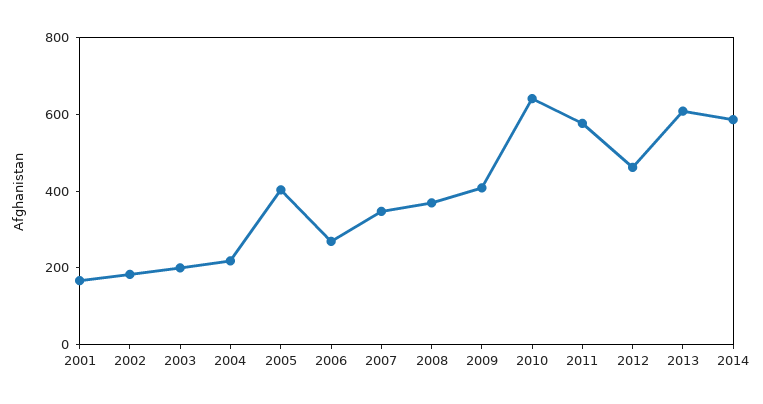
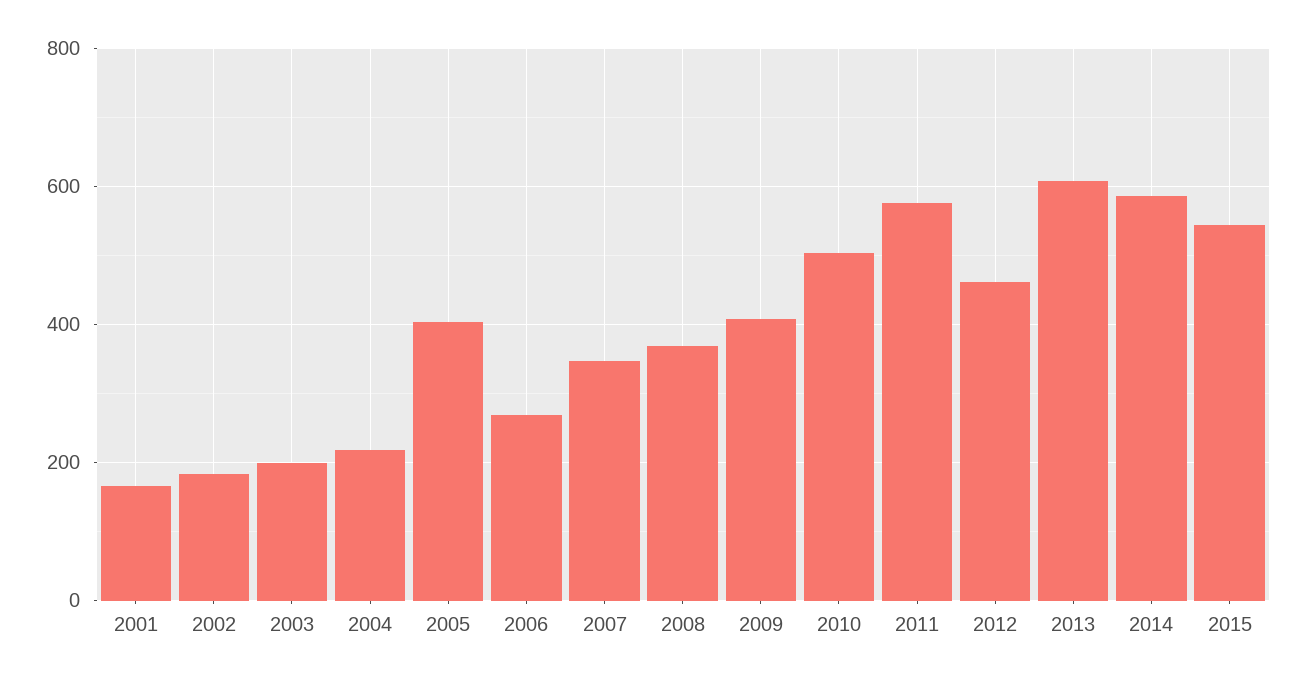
2010: 650 -> 500
2015: none -> 540

